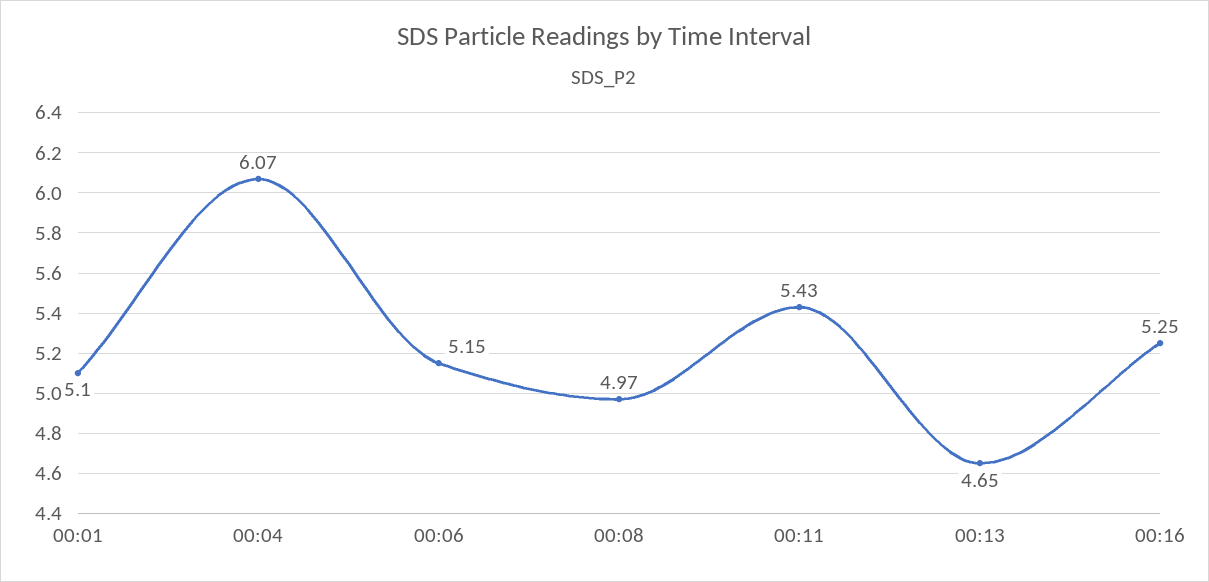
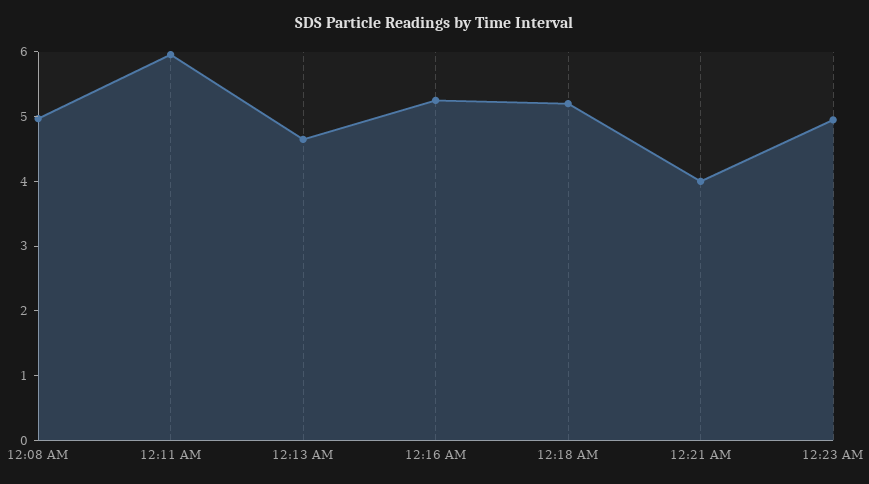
00:01: 5.1 -> none
00:04: 6.07 -> none
00:06: 5.15 -> none
00:11: 5.43 -> 6
12:18 AM: none -> 5.2
12:21 AM: none -> 4
12:23 AM: none -> 5

